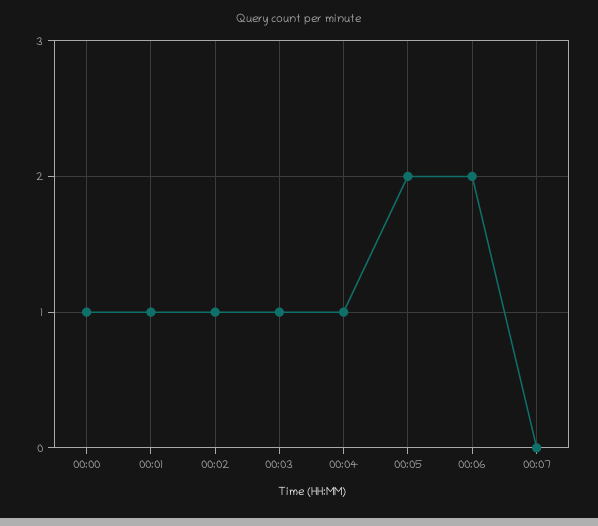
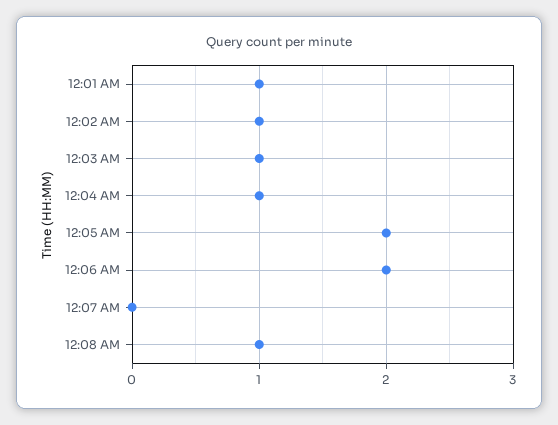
00:00: 1 -> none
12:08 AM: none -> 1

